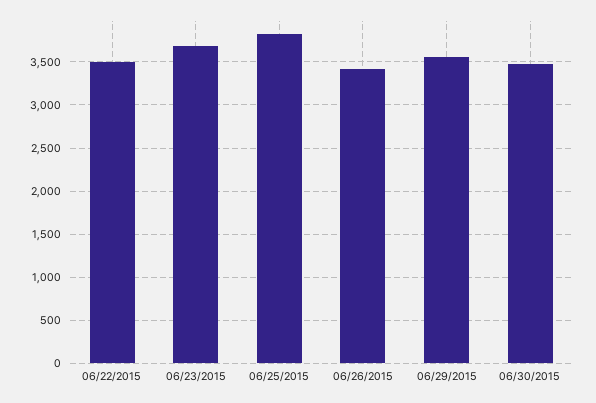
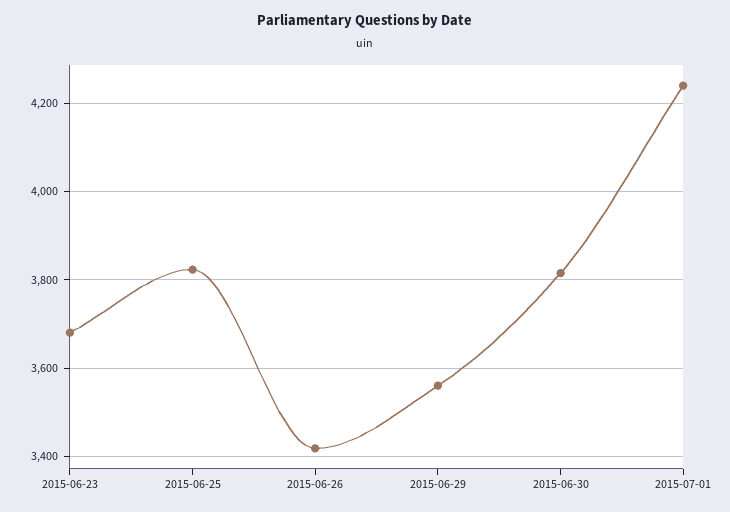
06/22/2015: 3500 -> none
06/30/2015: 3500 -> 3820
2015-07-01: none -> 4240

